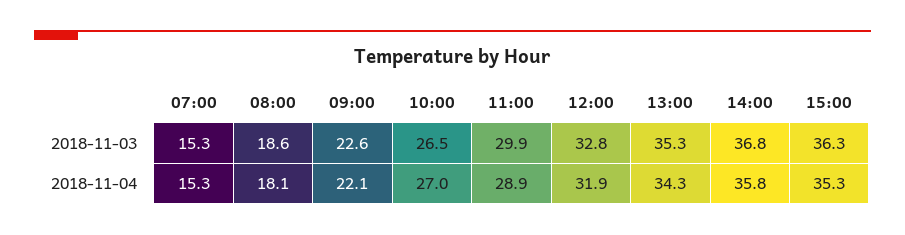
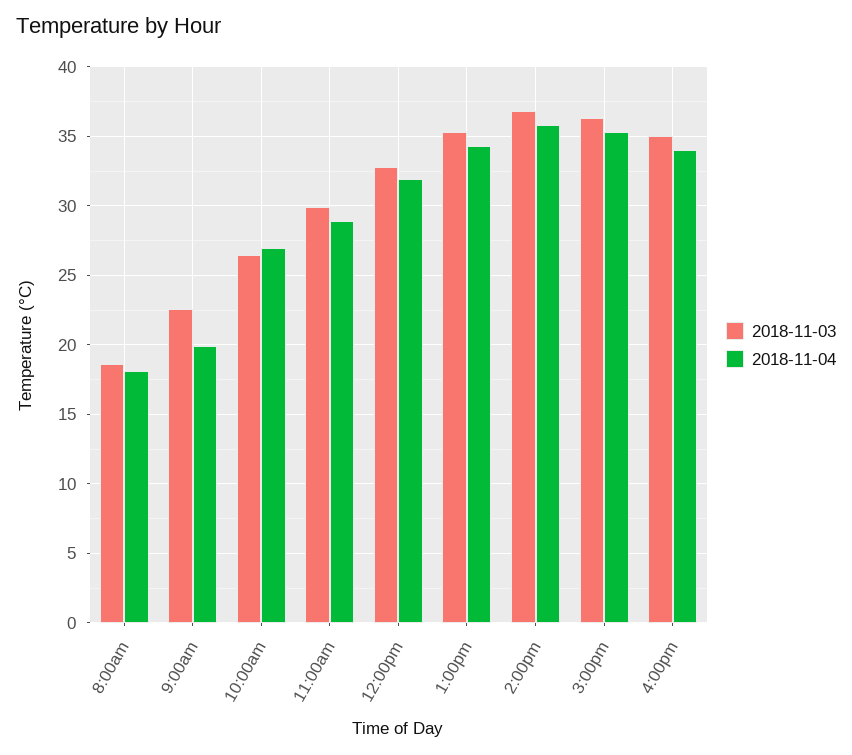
2018-11-03, 07:00: 15.3 -> none
2018-11-04, 07:00: 15.3 -> none
2018-11-04, 09:00: 22.1 -> 20
2018-11-03, 4:00pm: none -> 35
2018-11-04, 4:00pm: none -> 34

